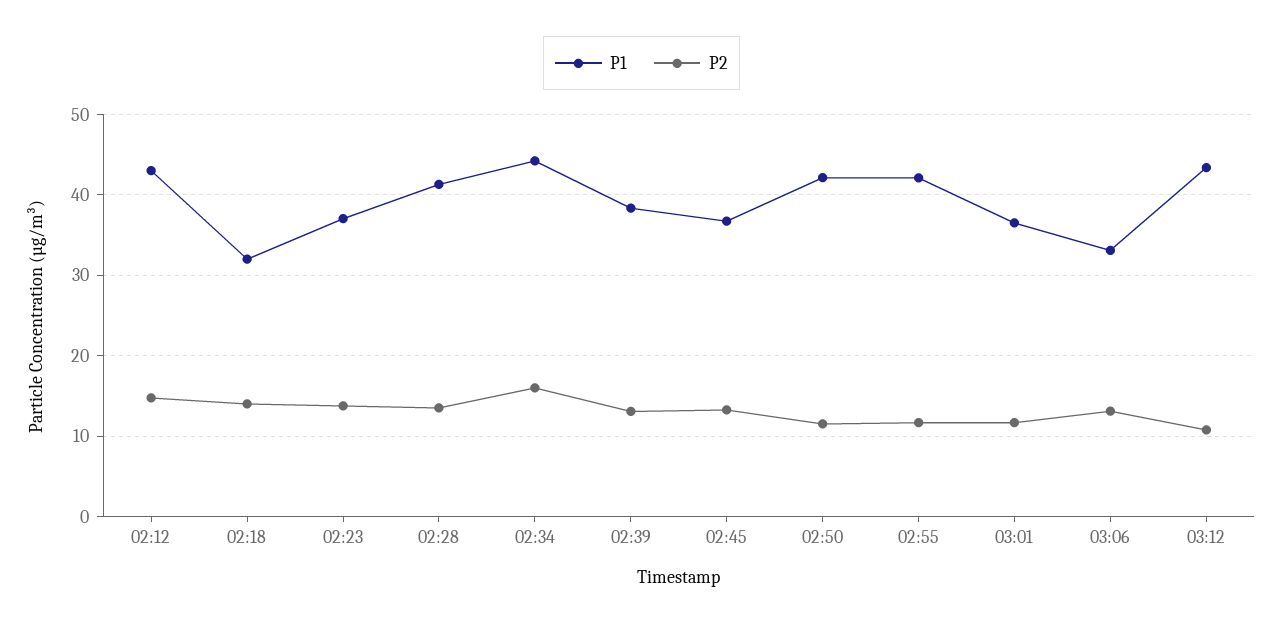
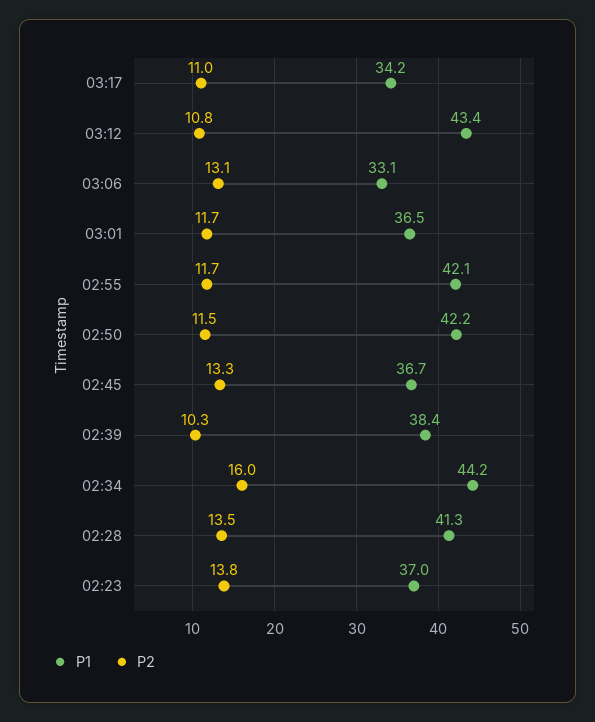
P1, 02:12: 43 -> none
P2, 02:12: 15 -> none
P1, 02:18: 32 -> none
P2, 02:18: 14 -> none
P2, 02:39: 13 -> 10.3
P1, 03:17: none -> 34.2
P2, 03:17: none -> 11

